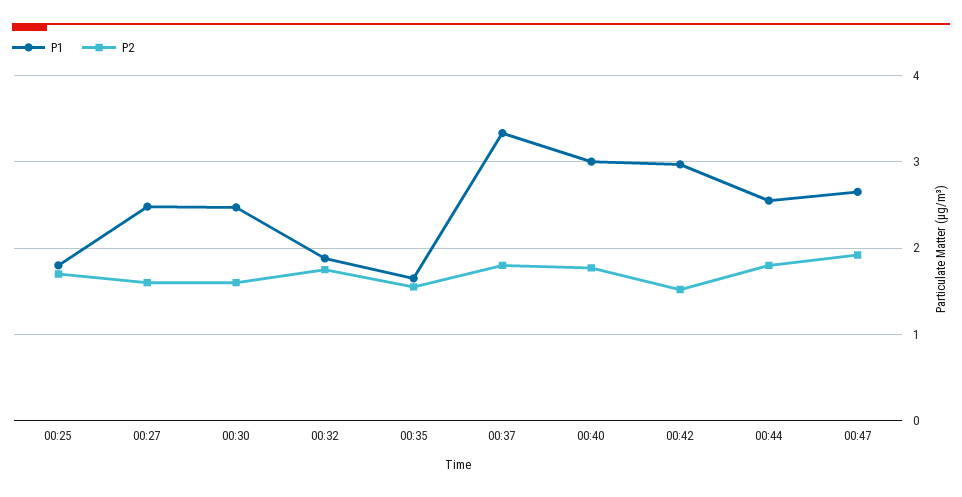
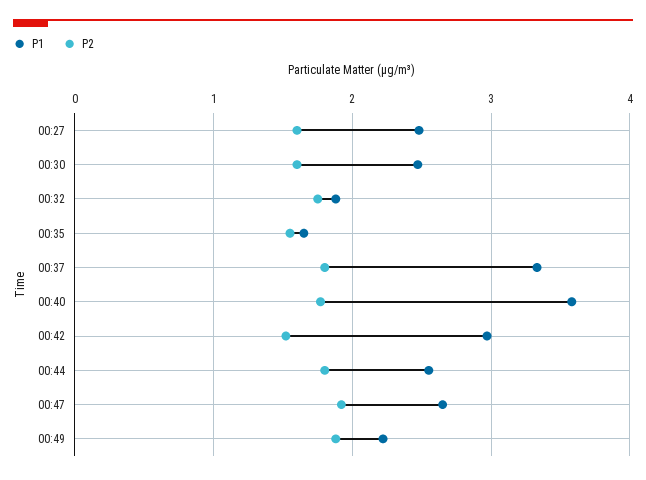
P1, 00:25: 1.8 -> none
P2, 00:25: 1.7 -> none
P1, 00:40: 3 -> 3.6
P1, 00:49: none -> 2.2
P2, 00:49: none -> 1.9

